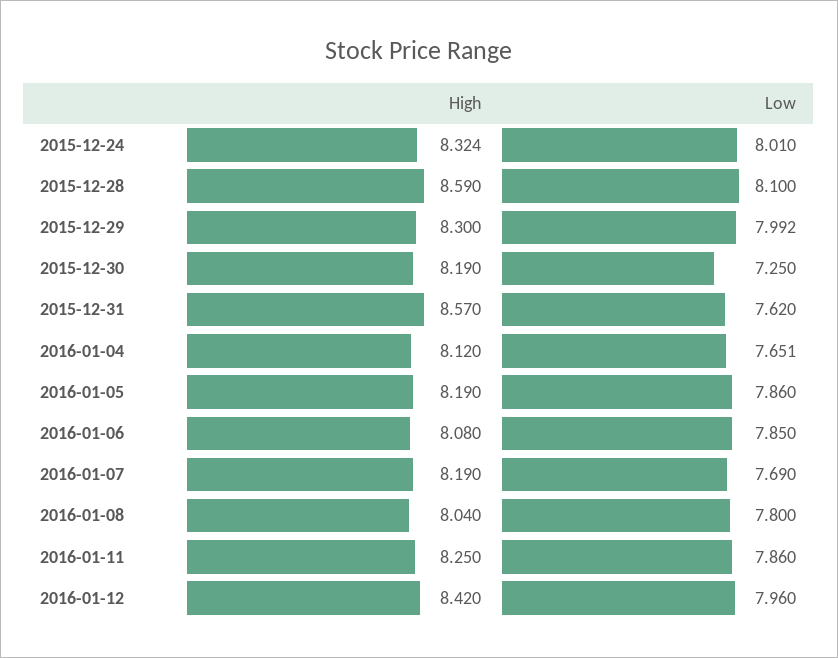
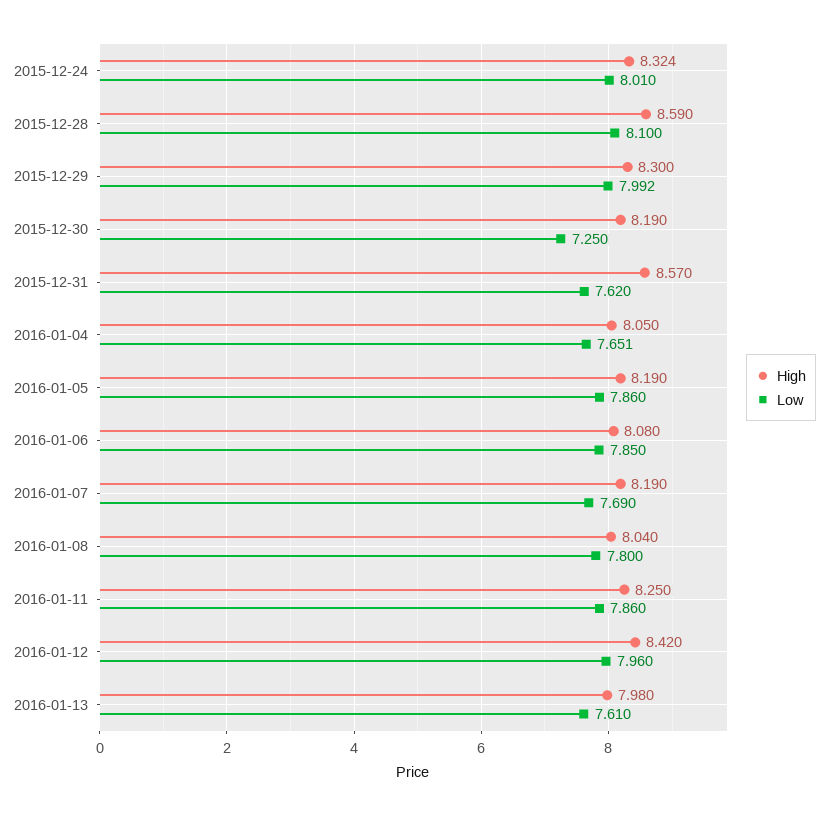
High, 2016-01-04: 8.12 -> 8.05
High, 2016-01-13: none -> 7.98
Low, 2016-01-13: none -> 7.61

